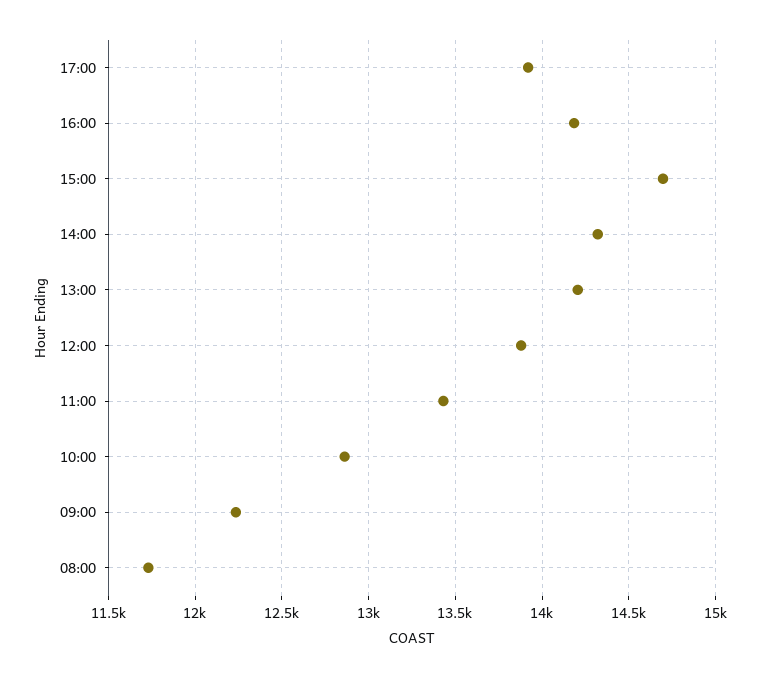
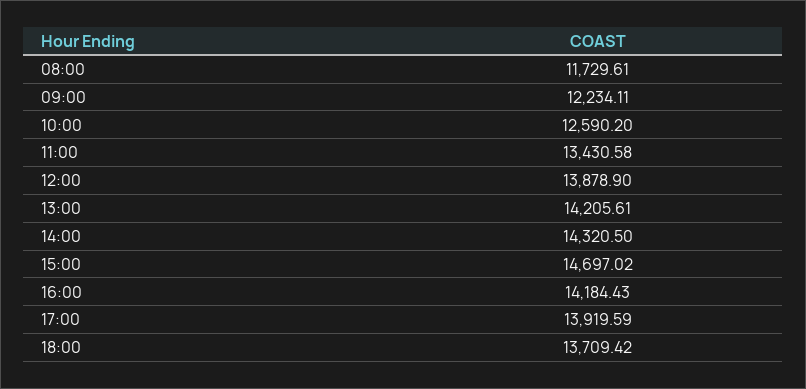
10:00: 12850 -> 12590.2
18:00: none -> 13709.42

